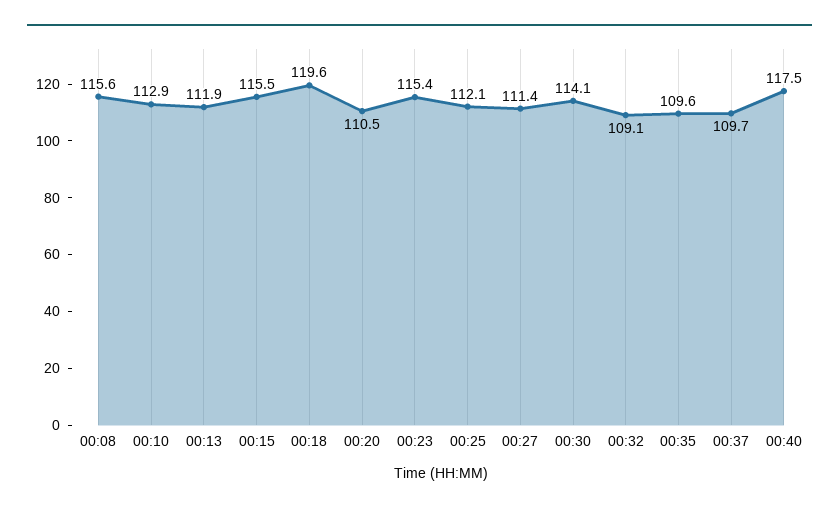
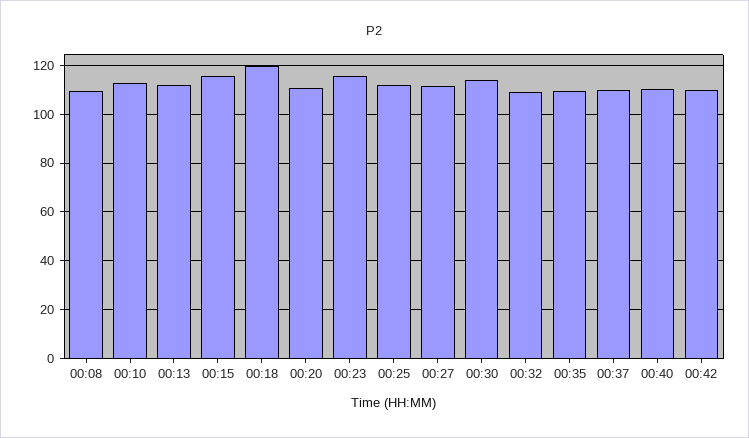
00:08: 115.6 -> 110
00:40: 117.5 -> 110
00:42: none -> 110

